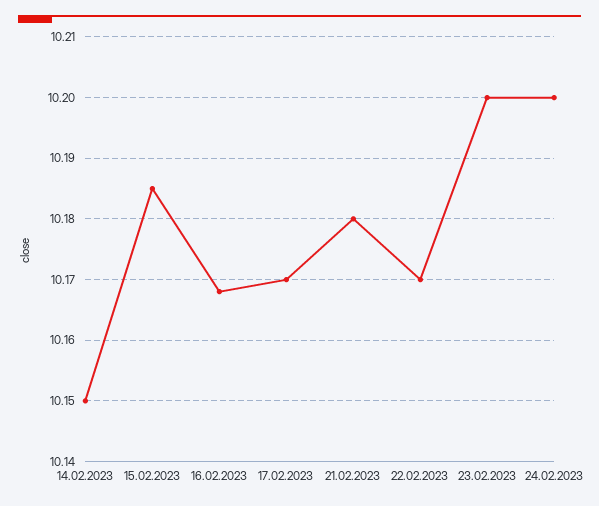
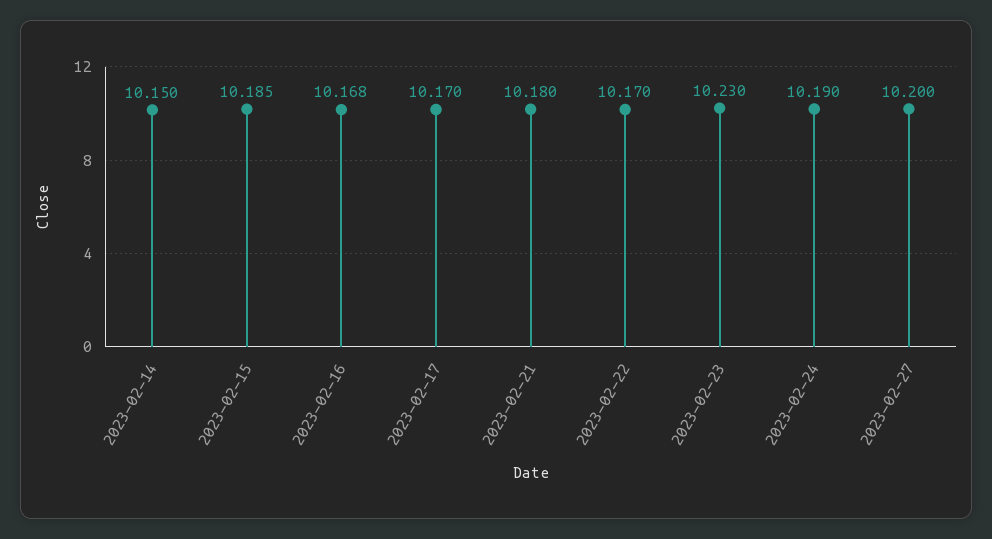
23.02.2023: 10.2 -> 10.23
24.02.2023: 10.2 -> 10.19
2023-02-27: none -> 10.2

